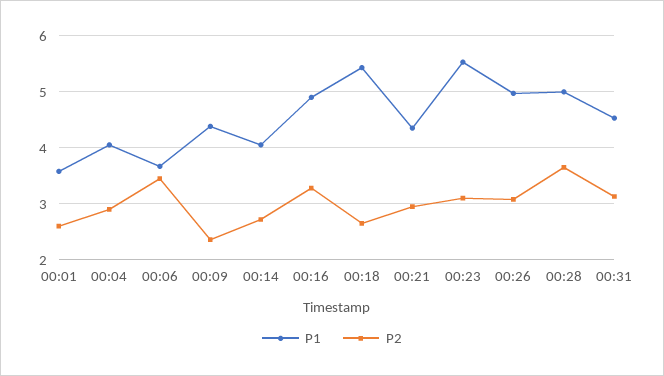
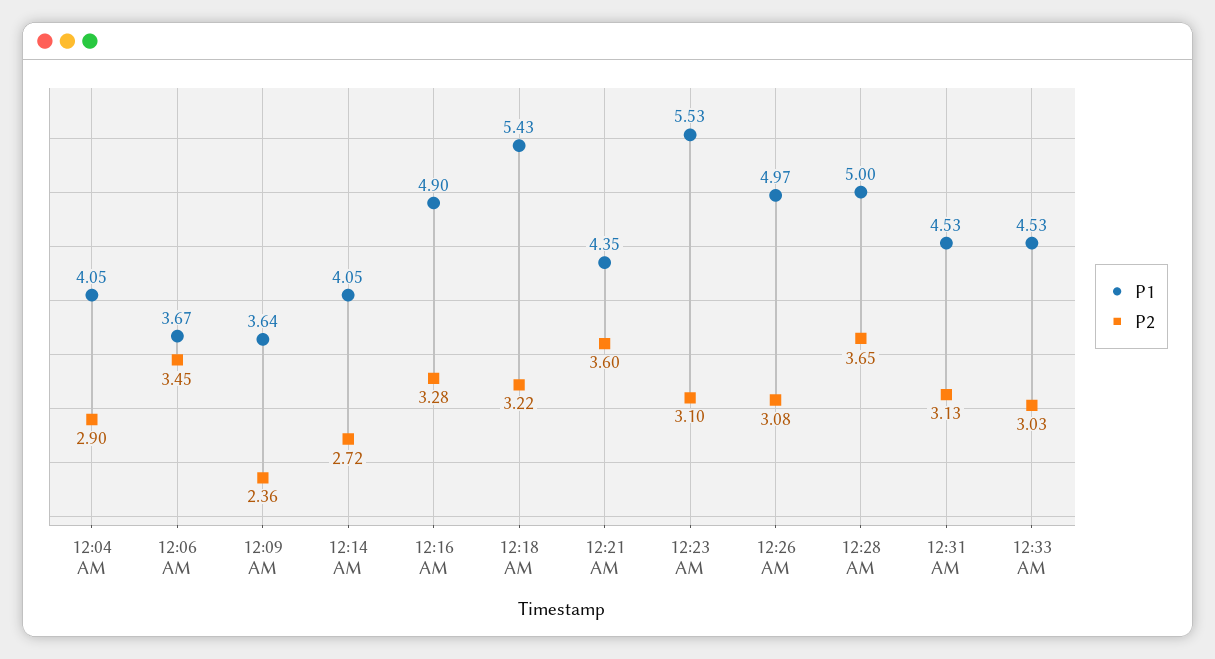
P1, 00:01: 3.6 -> none
P2, 00:01: 2.6 -> none
P1, 00:09: 4.4 -> 3.64
P2, 00:18: 2.6 -> 3.22
P2, 00:21: 3 -> 3.6
P1, 12:33 AM: none -> 4.53
P2, 12:33 AM: none -> 3.03

